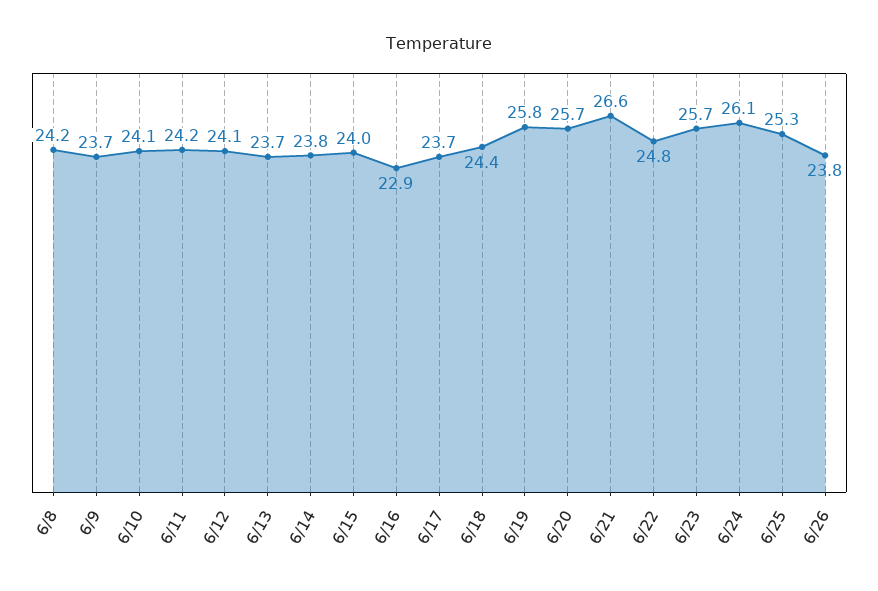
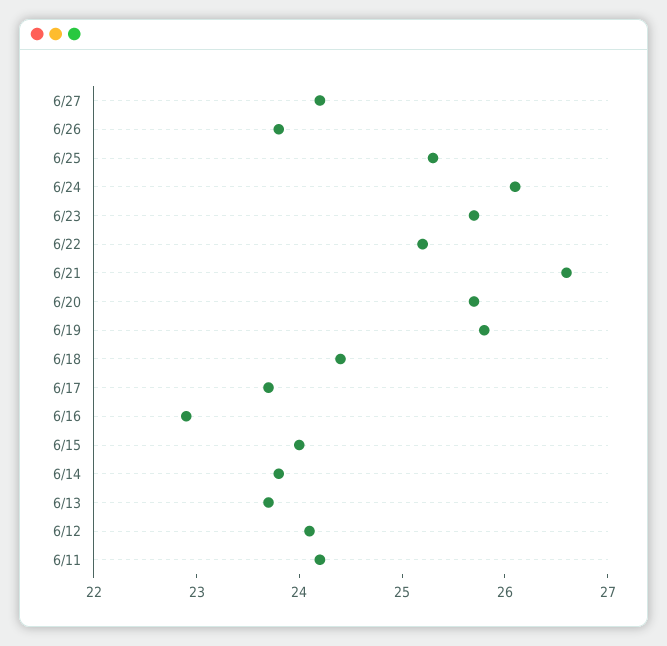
6/8: 24.2 -> none
6/9: 23.7 -> none
6/10: 24.1 -> none
6/22: 24.8 -> 25.2
6/27: none -> 24.2

